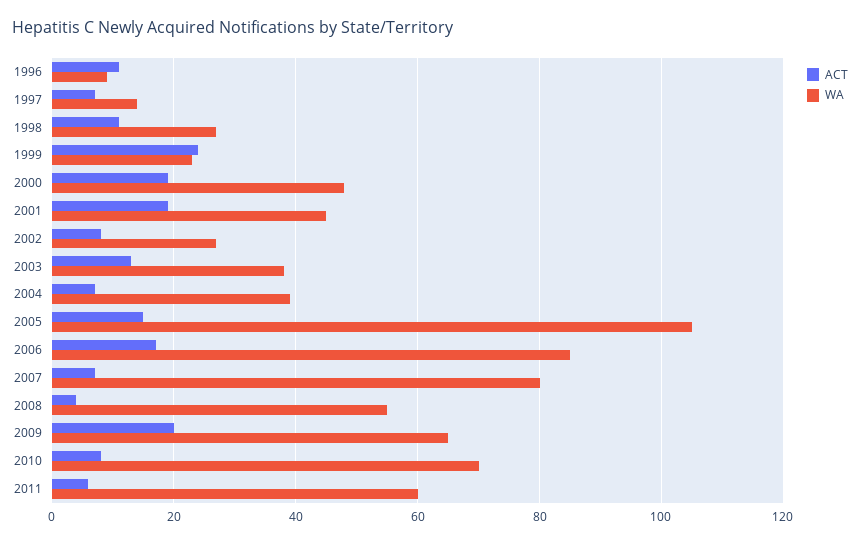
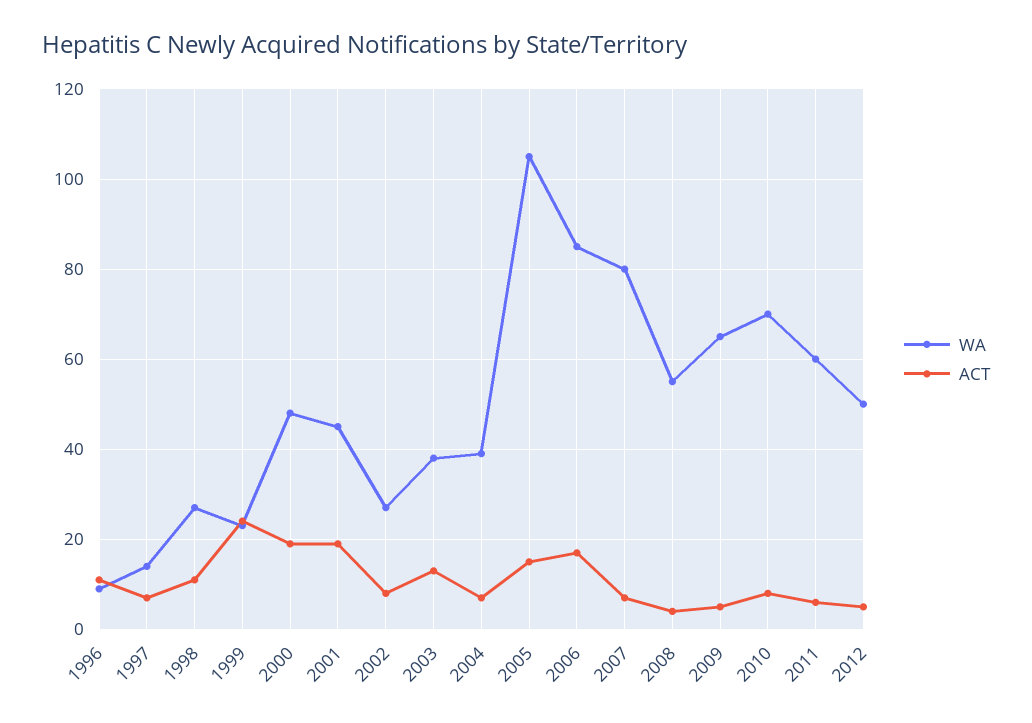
ACT, 2009: 20 -> 5
WA, 2012: none -> 50
ACT, 2012: none -> 5

